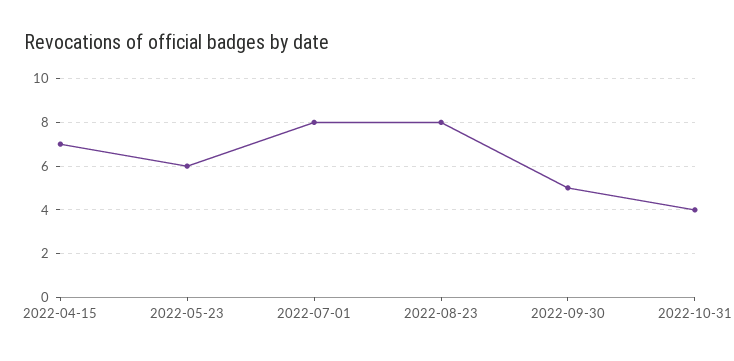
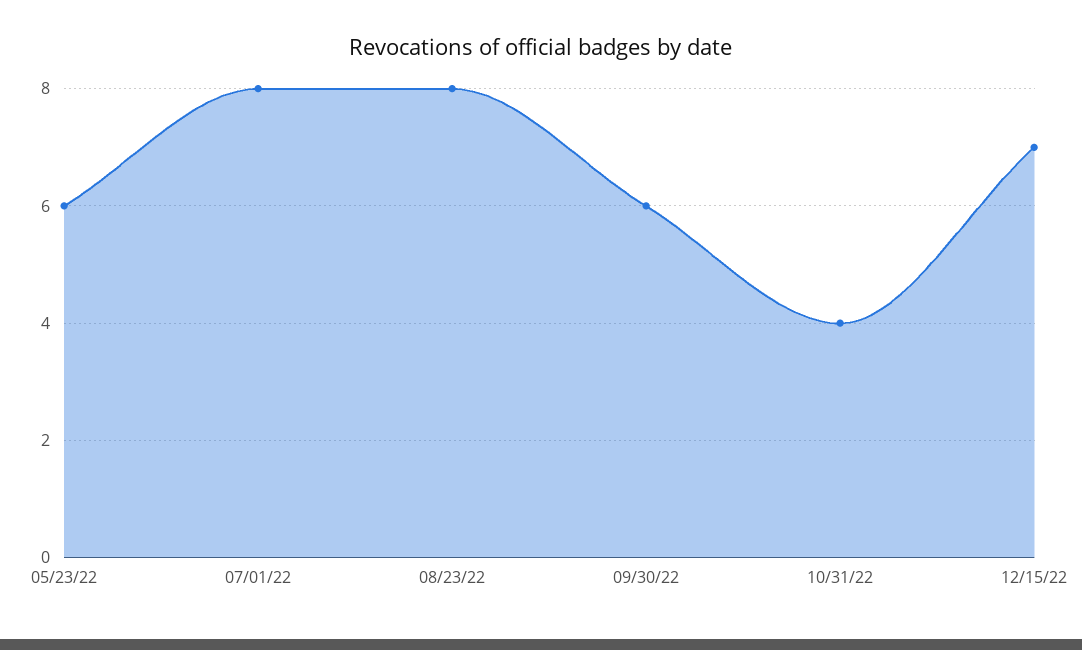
2022-04-15: 7 -> none
2022-09-30: 5 -> 6
12/15/22: none -> 7

